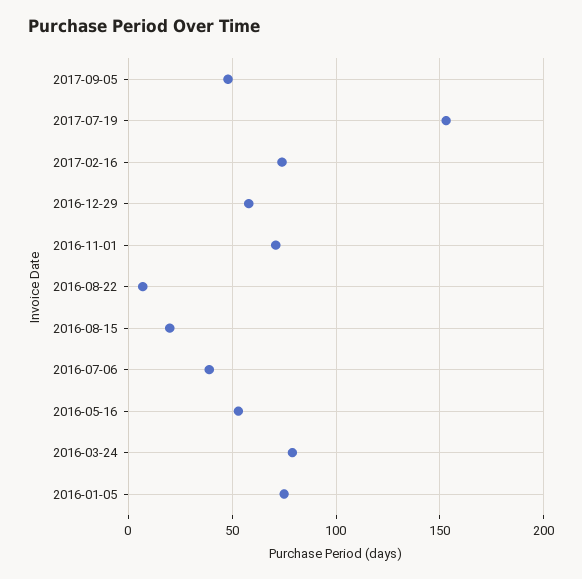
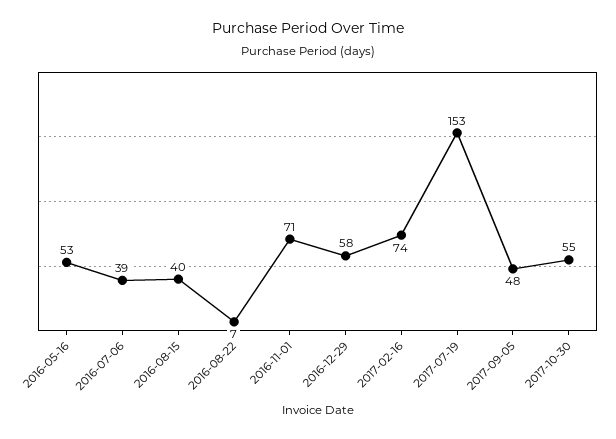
2016-08-15: 20 -> 40
2016-03-24: 80 -> none
2016-01-05: 75 -> none
2017-10-30: none -> 55

